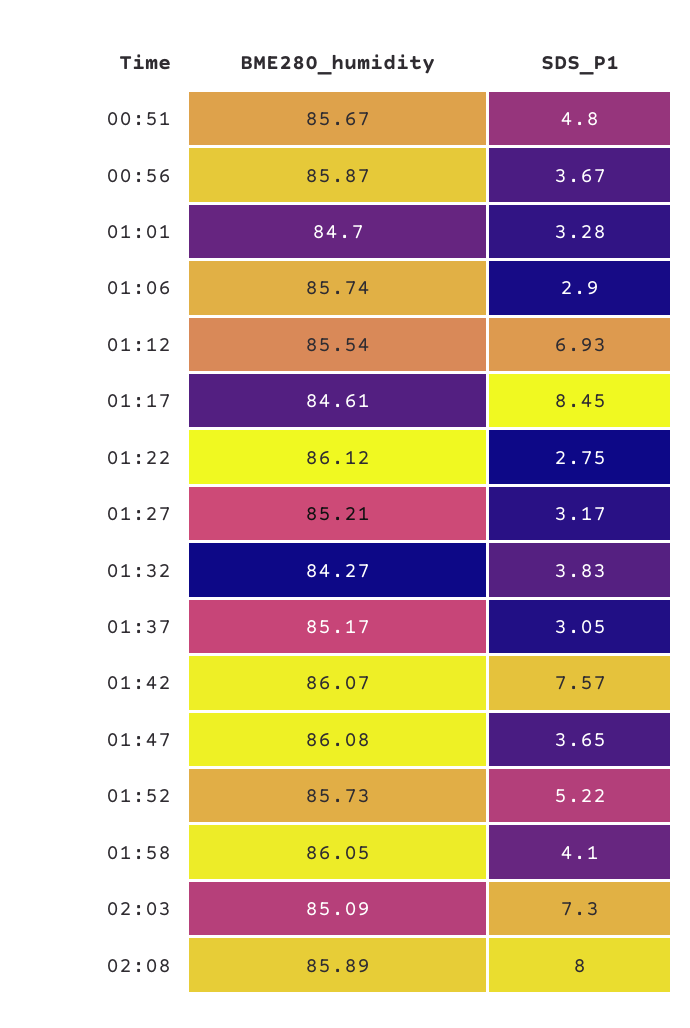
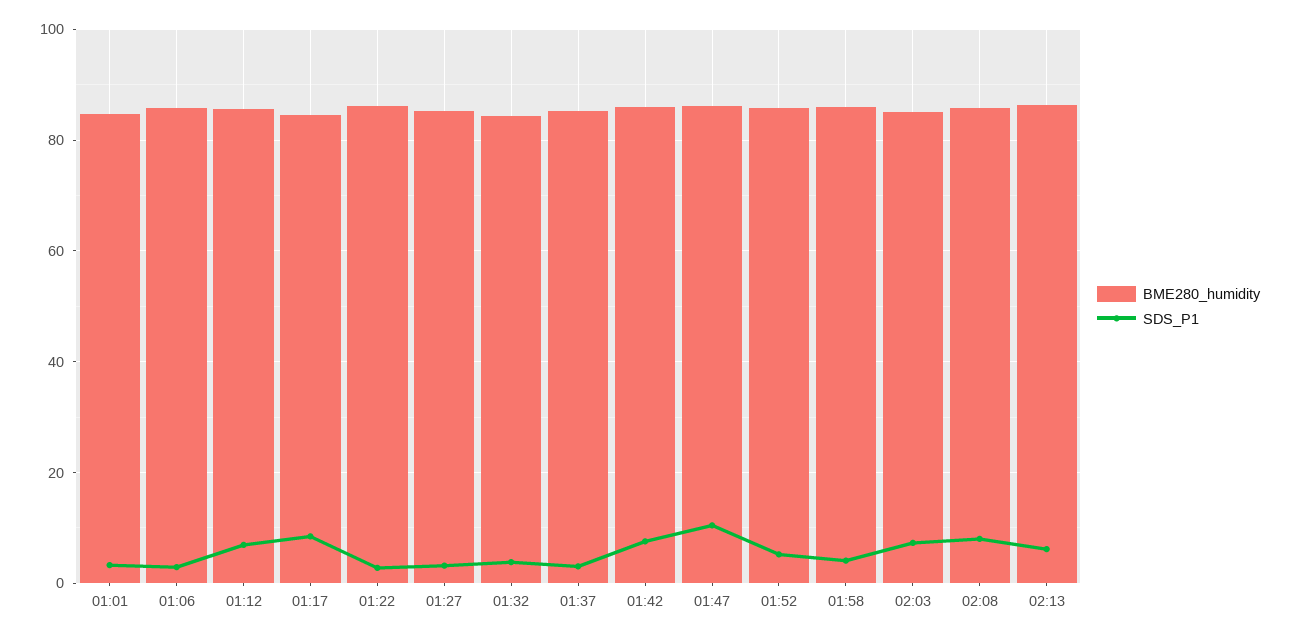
BME280_humidity, 00:51: 85.67 -> none
SDS_P1, 00:51: 4.8 -> none
BME280_humidity, 00:56: 85.87 -> none
SDS_P1, 00:56: 3.67 -> none
SDS_P1, 01:47: 3.65 -> 10
BME280_humidity, 02:13: none -> 86
SDS_P1, 02:13: none -> 6

